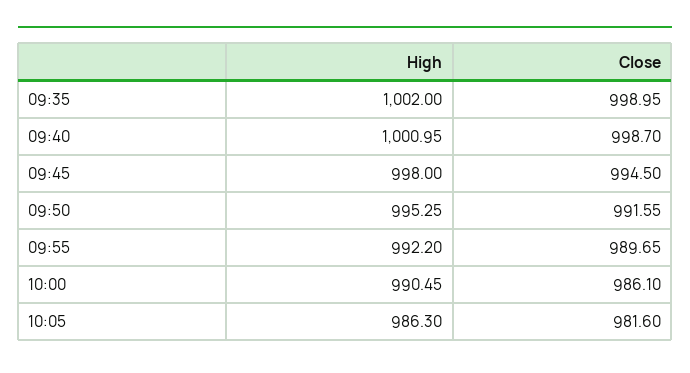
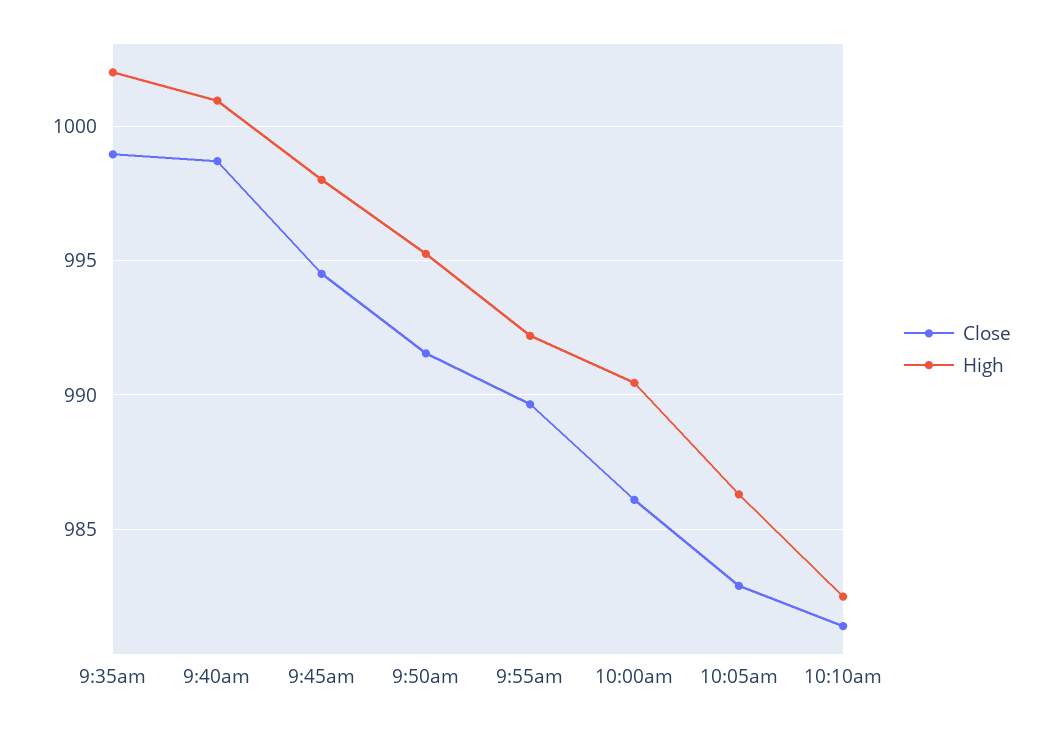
Close, 10:05: 981.6 -> 983
Close, 10:10am: none -> 981.5
High, 10:10am: none -> 982.5

